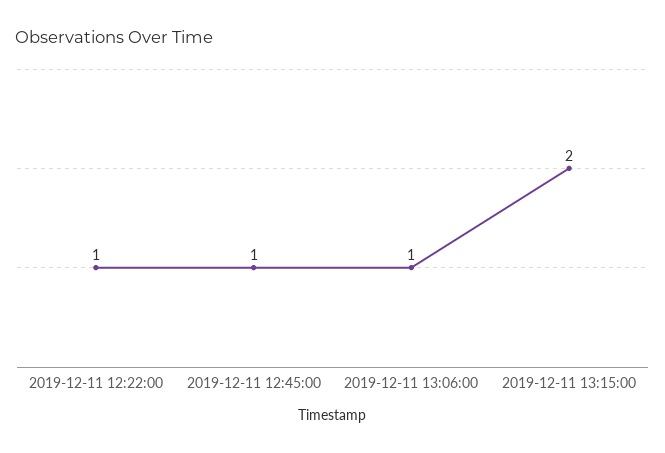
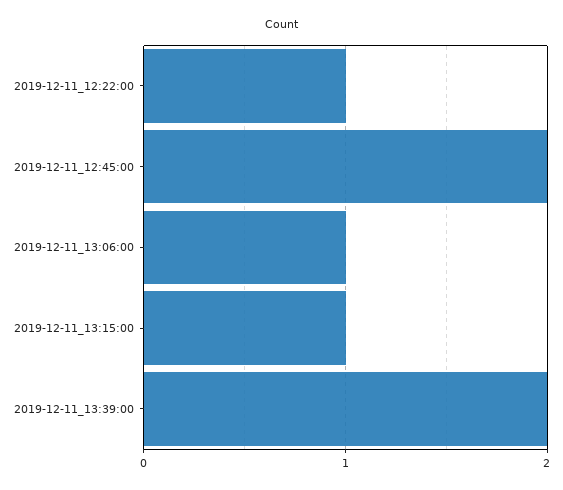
2019-12-11 12:45:00: 1 -> 2
2019-12-11 13:15:00: 2 -> 1
2019-12-11_13:39:00: none -> 2

